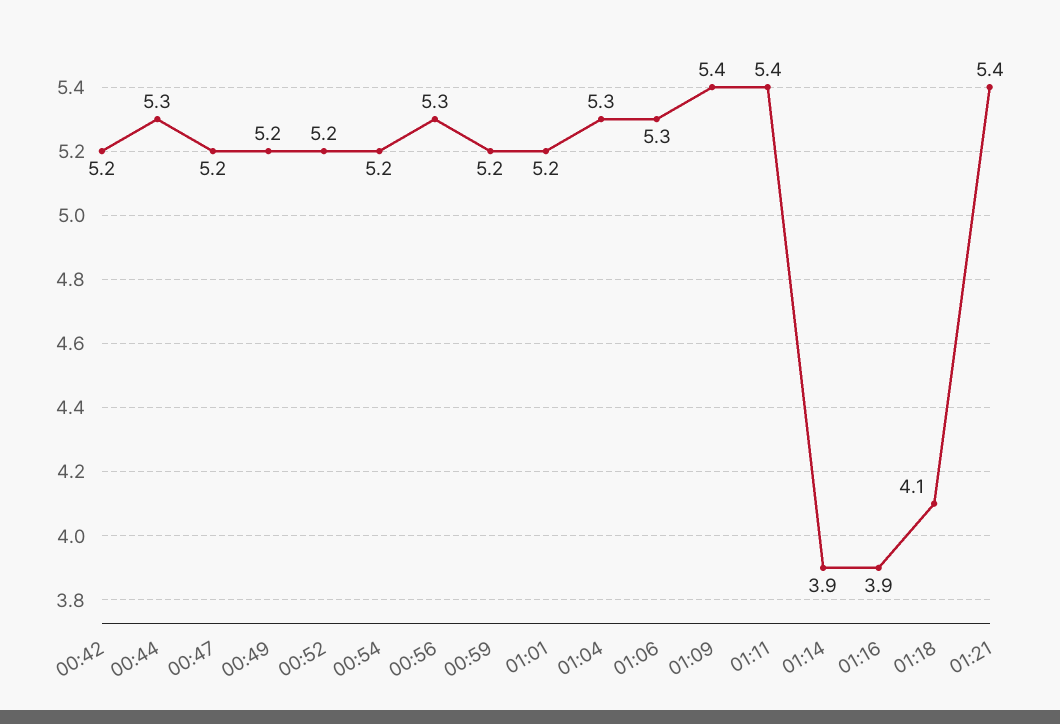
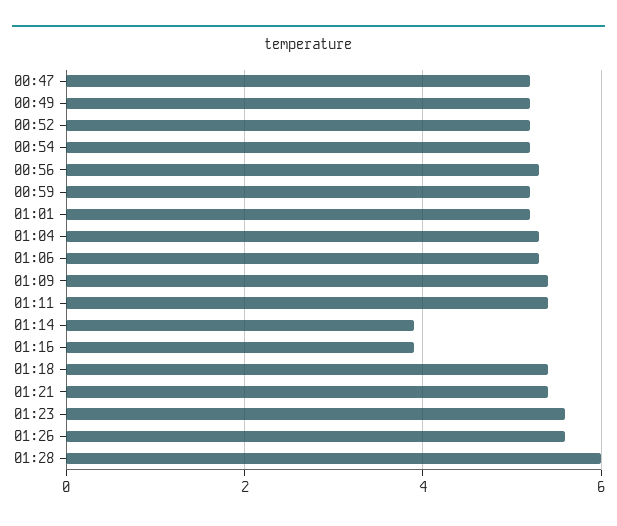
00:42: 5.2 -> none
00:44: 5.3 -> none
01:18: 4.1 -> 5.5
01:23: none -> 5.5
01:26: none -> 5.5
01:28: none -> 6

